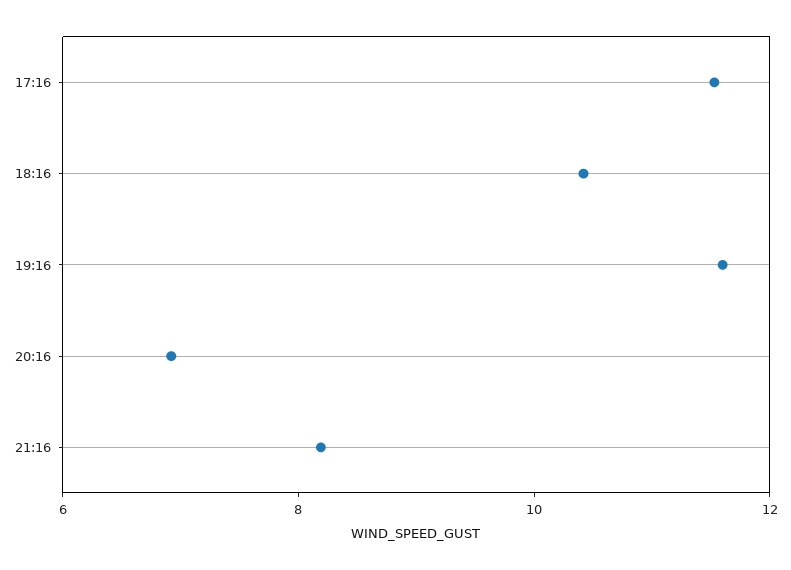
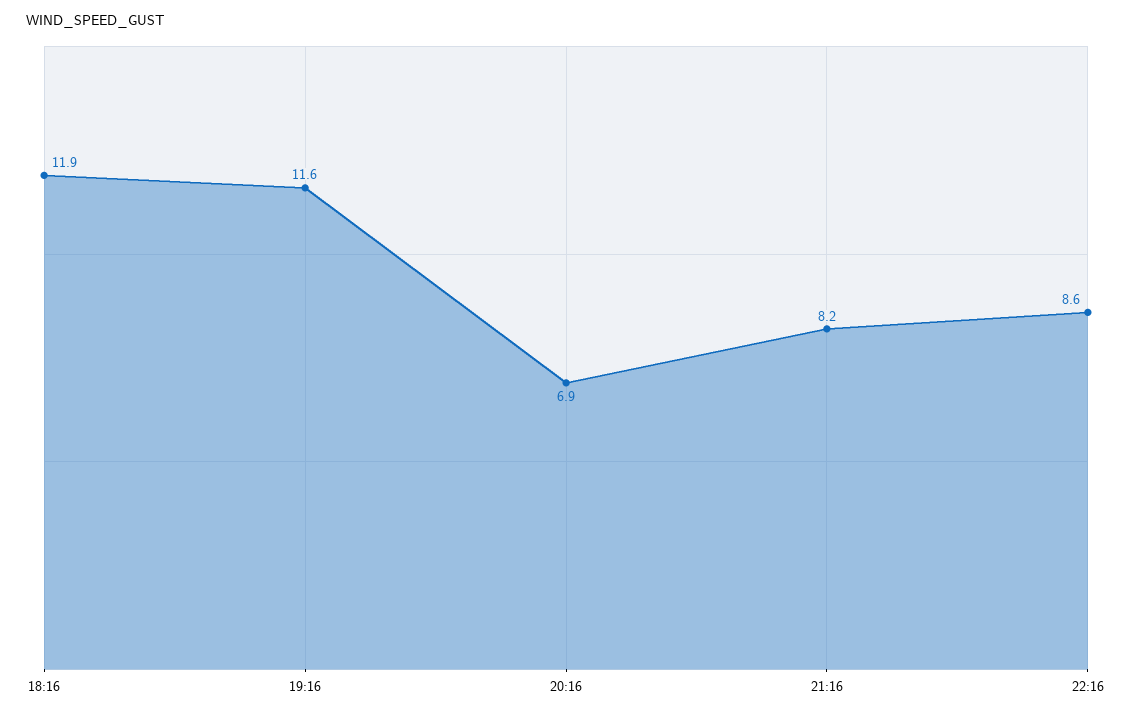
17:16: 11.5 -> none
18:16: 10.5 -> 11.9
22:16: none -> 8.6

